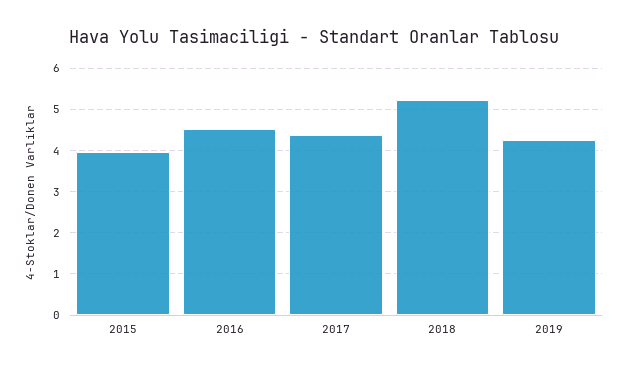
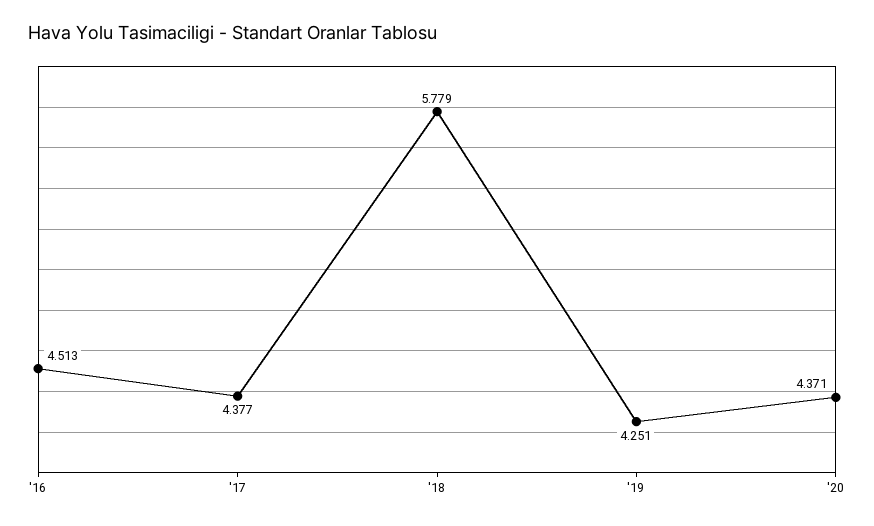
2015: 4 -> none
2018: 5.2 -> 5.779
'20: none -> 4.371

